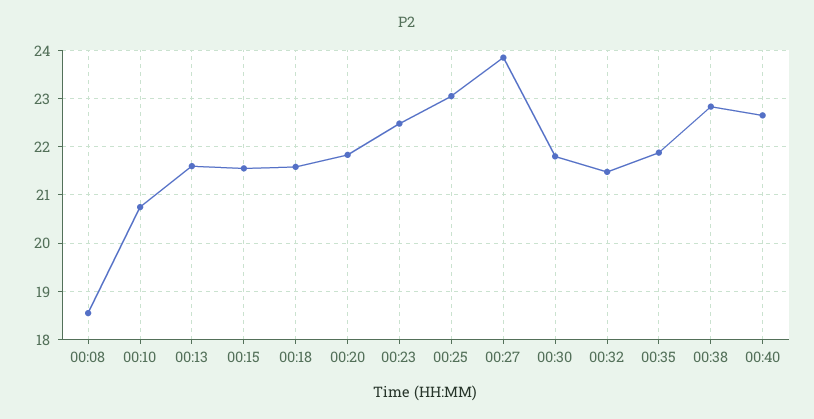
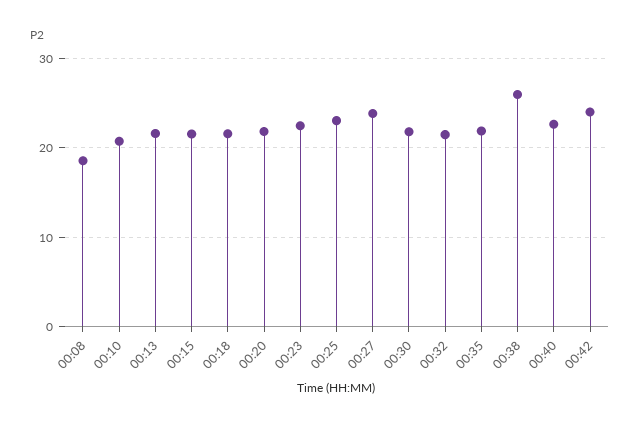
00:38: 22.8 -> 26
00:42: none -> 24

